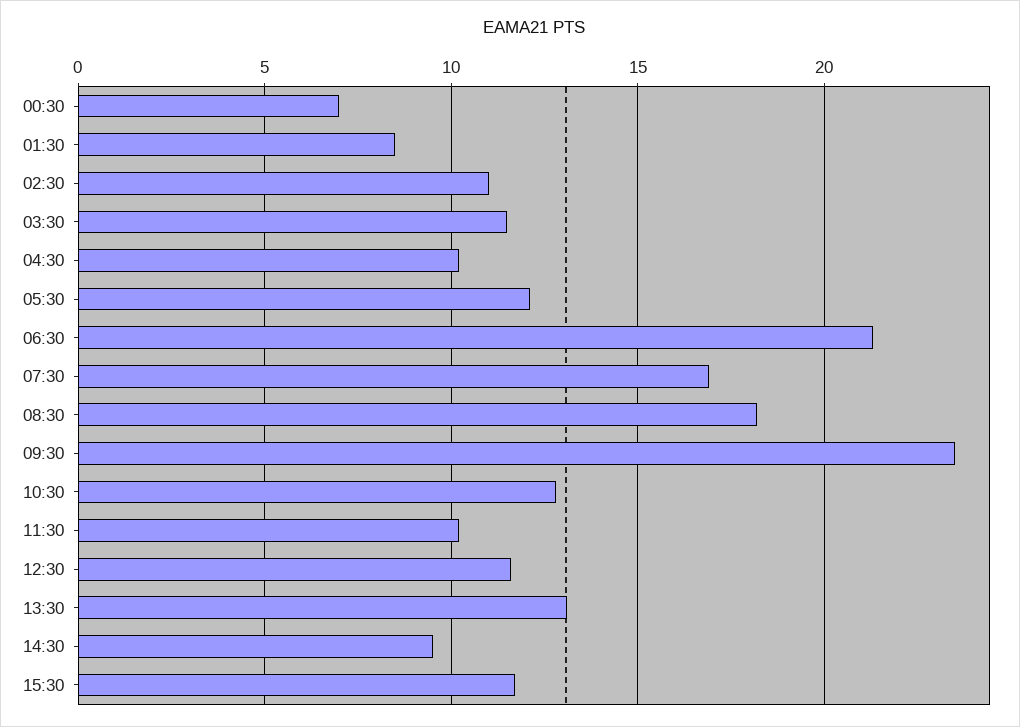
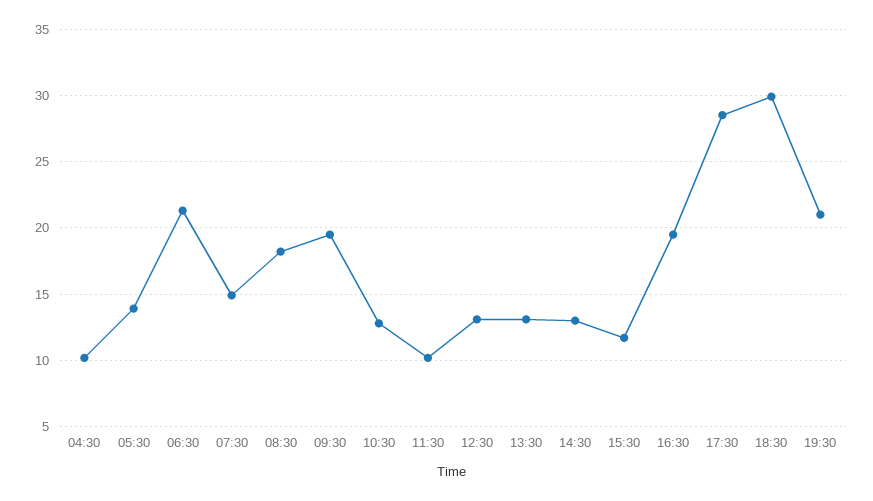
00:30: 7 -> none
01:30: 8.5 -> none
02:30: 11 -> none
03:30: 11.5 -> none
05:30: 12 -> 14
07:30: 17 -> 15
09:30: 23.5 -> 19.5
12:30: 11.5 -> 13
14:30: 9.5 -> 13
16:30: none -> 19.5
17:30: none -> 28.5
18:30: none -> 30
19:30: none -> 21

